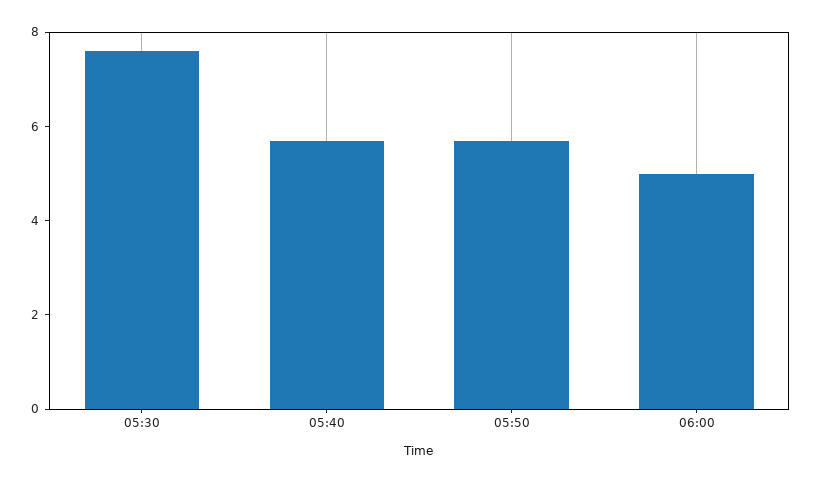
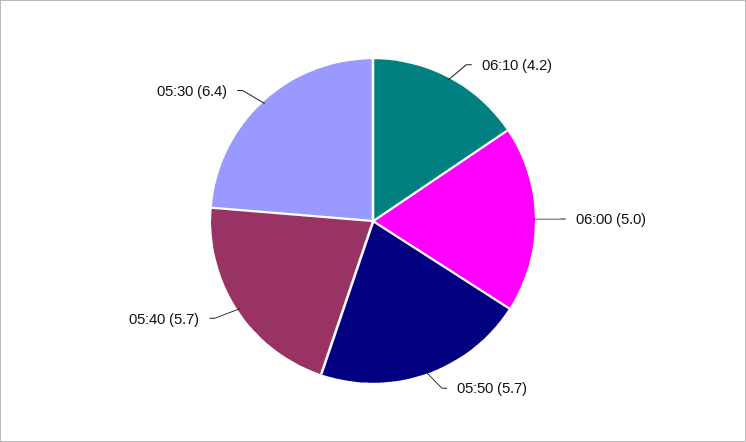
05:30: 7.5 -> 6.4
06:10: none -> 4.2

